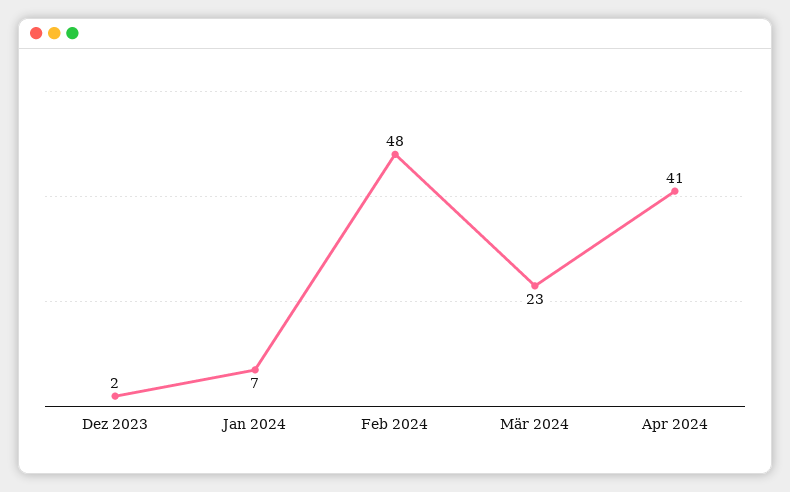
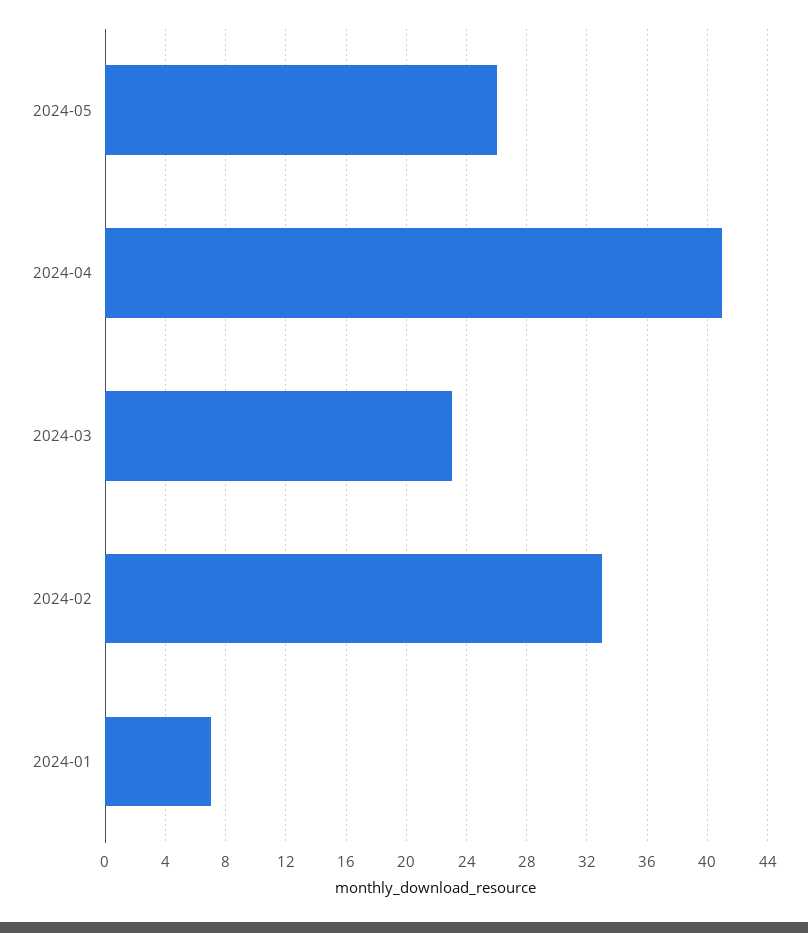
Dez 2023: 2 -> none
Feb 2024: 48 -> 33
2024-05: none -> 26

